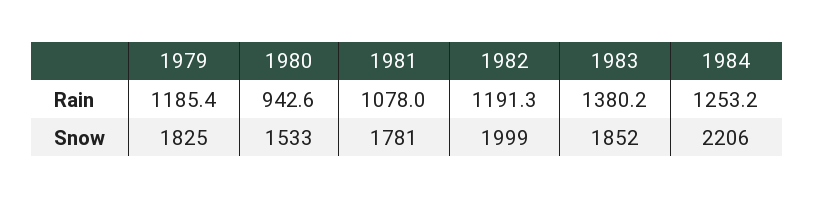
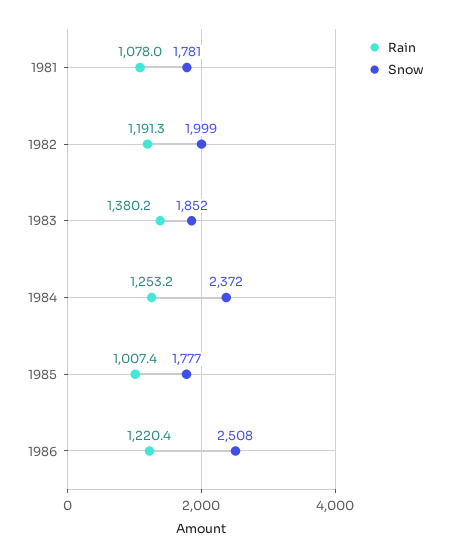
Rain, 1979: 1185.4 -> none
Rain, 1980: 942.6 -> none
Snow, 1979: 1825 -> none
Snow, 1980: 1533 -> none
Snow, 1984: 2206 -> 2372
Rain, 1985: none -> 1007.4
Snow, 1985: none -> 1777
Rain, 1986: none -> 1220.4
Snow, 1986: none -> 2508

